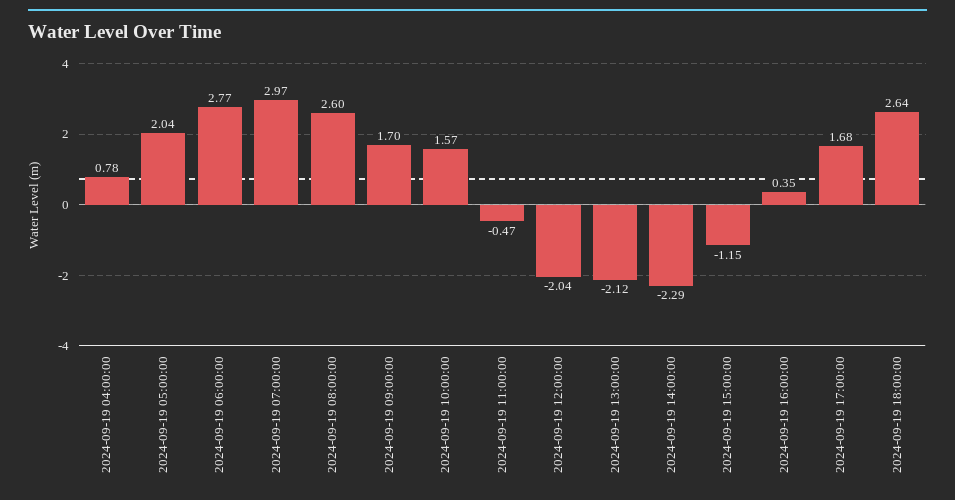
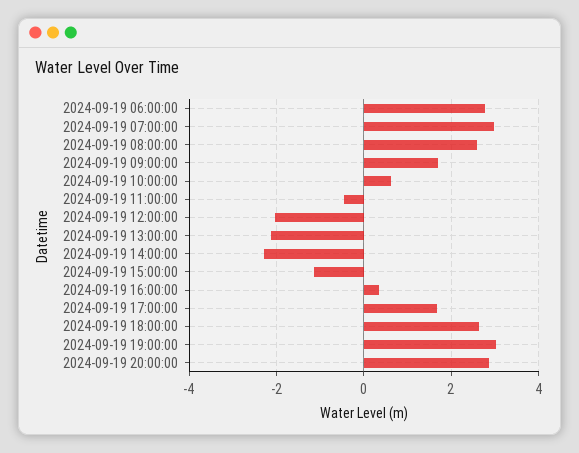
2024-09-19 04:00:00: 0.78 -> none
2024-09-19 05:00:00: 2.04 -> none
2024-09-19 10:00:00: 1.57 -> 0.6
2024-09-19 19:00:00: none -> 3
2024-09-19 20:00:00: none -> 2.8

